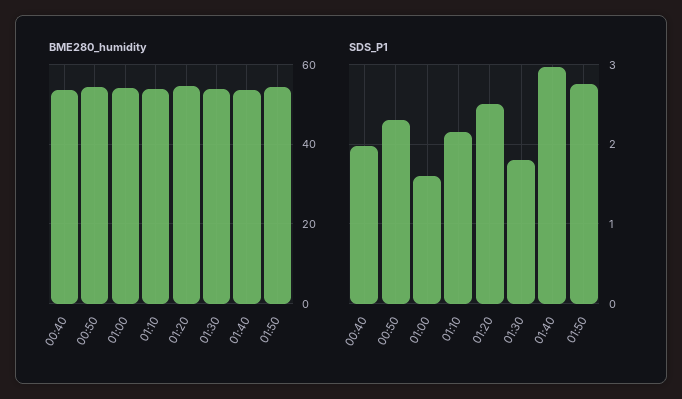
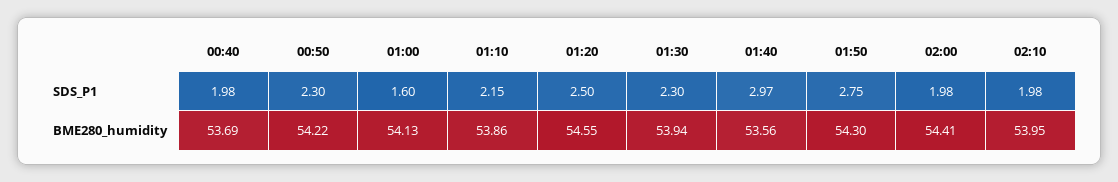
SDS_P1, 01:30: 1.8 -> 2.3
SDS_P1, 02:00: none -> 1.98
SDS_P1, 02:10: none -> 1.98
BME280_humidity, 02:00: none -> 54.41
BME280_humidity, 02:10: none -> 53.95

